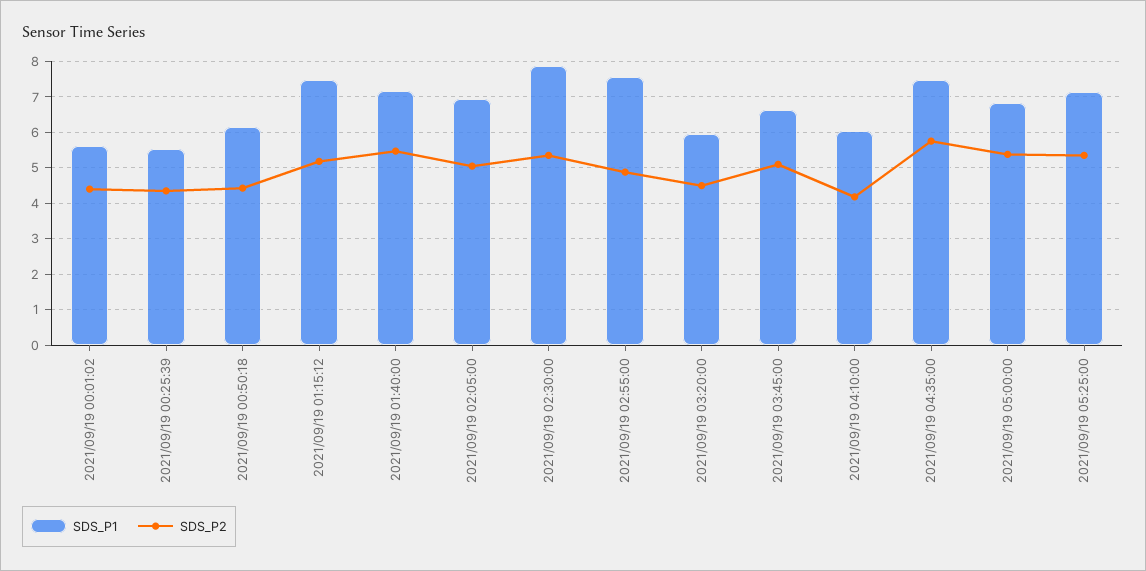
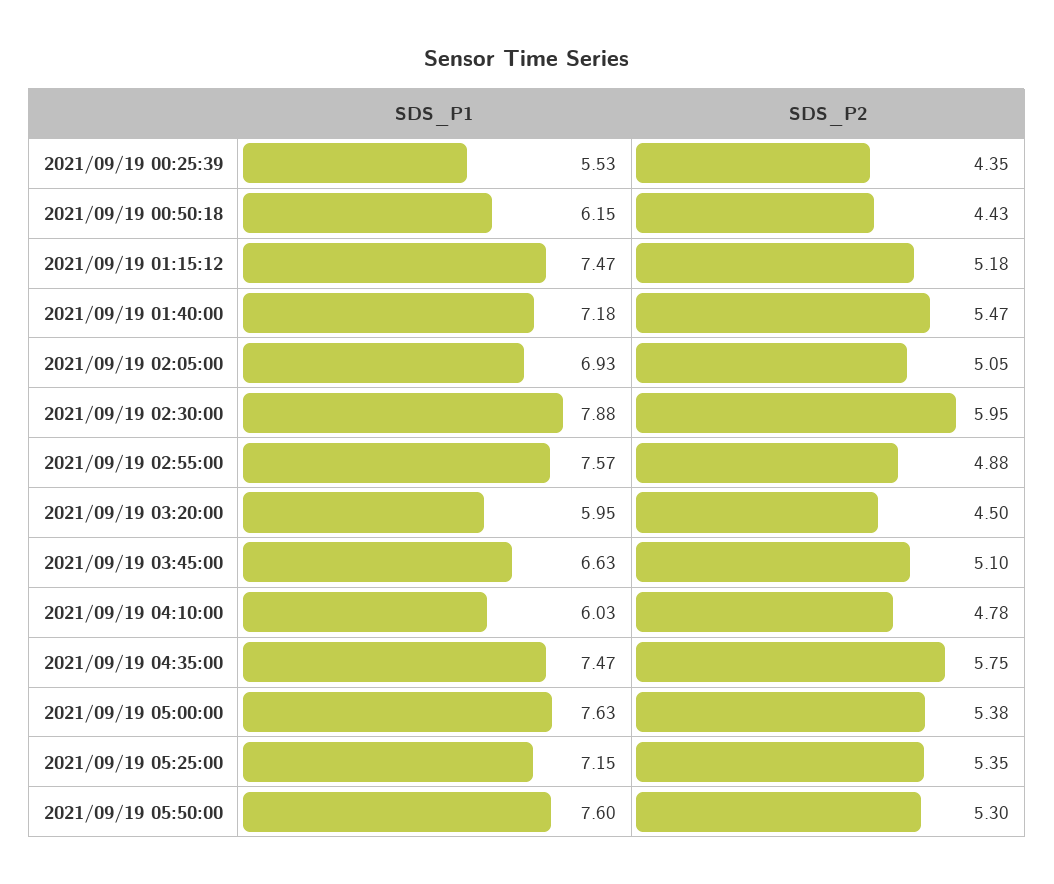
SDS_P1, 2021/09/19 00:01:02: 5.6 -> none
SDS_P2, 2021/09/19 00:01:02: 4.4 -> none
SDS_P2, 2021/09/19 02:30:00: 5.4 -> 5.95
SDS_P2, 2021/09/19 04:10:00: 4.2 -> 4.78
SDS_P1, 2021/09/19 05:00:00: 6.8 -> 7.63
SDS_P1, 2021/09/19 05:50:00: none -> 7.6
SDS_P2, 2021/09/19 05:50:00: none -> 5.3

